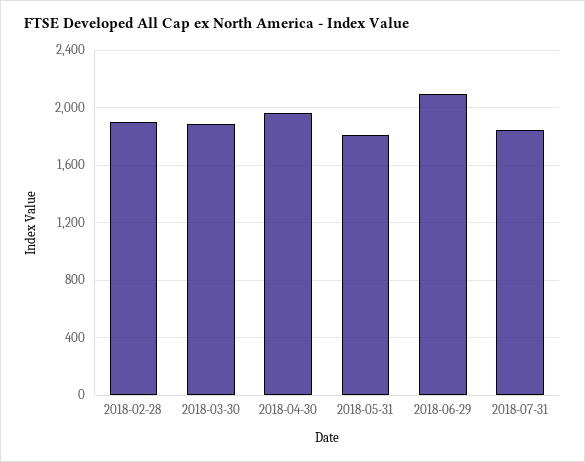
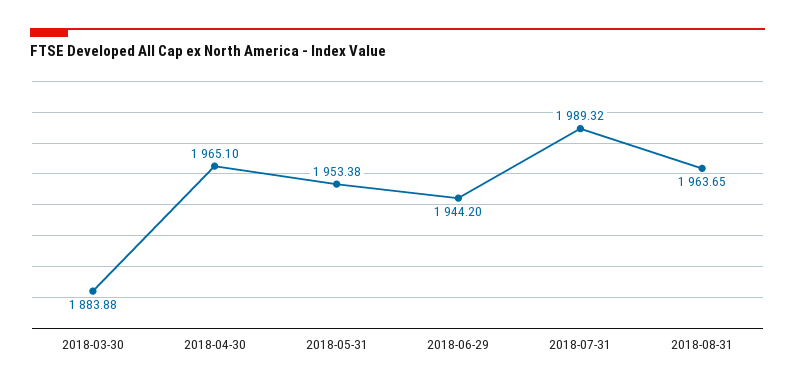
2018-02-28: 1900 -> none
2018-05-31: 1800 -> 1953.38
2018-06-29: 2100 -> 1944.2
2018-07-31: 1850 -> 1989.32
2018-08-31: none -> 1963.65

